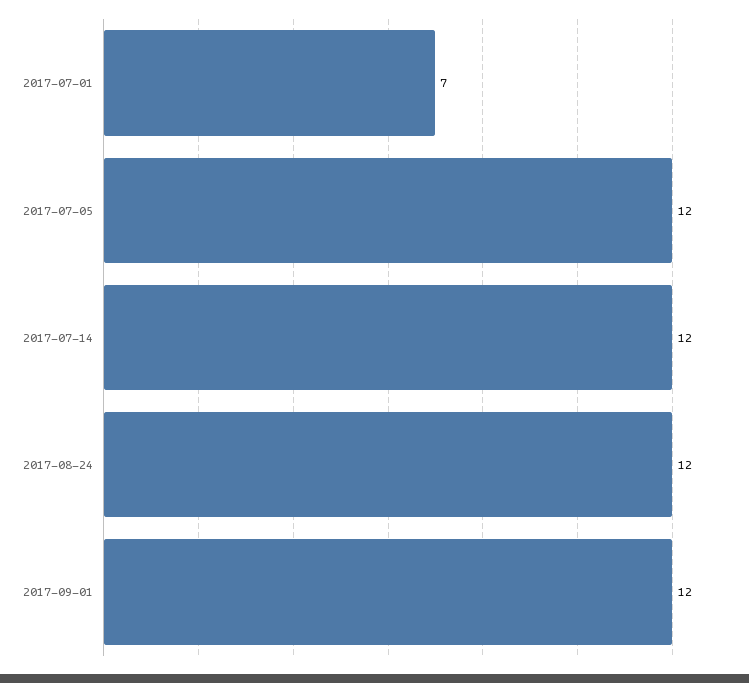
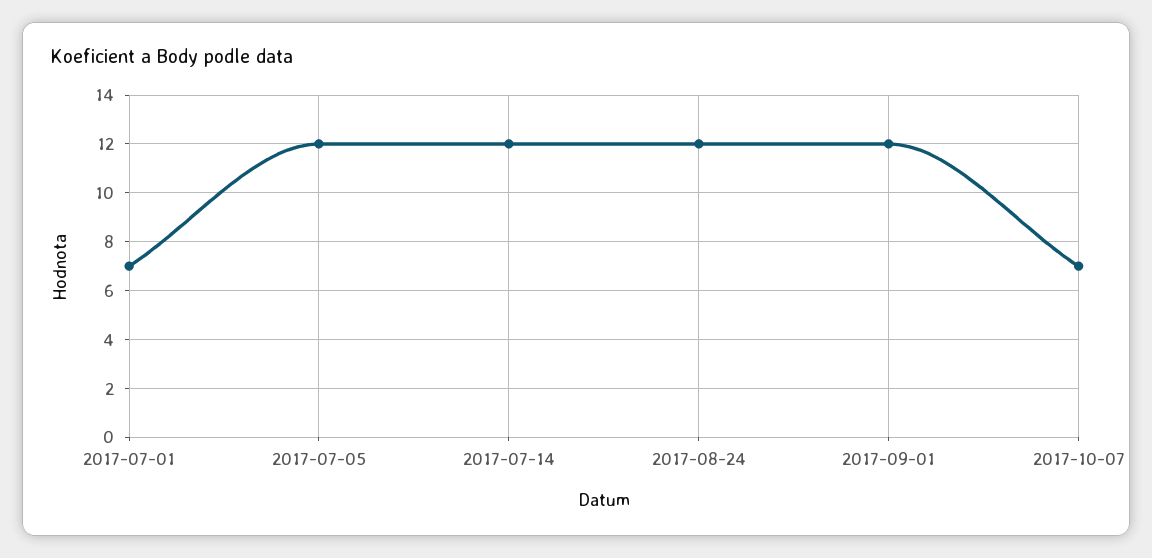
2017-10-07: none -> 7

